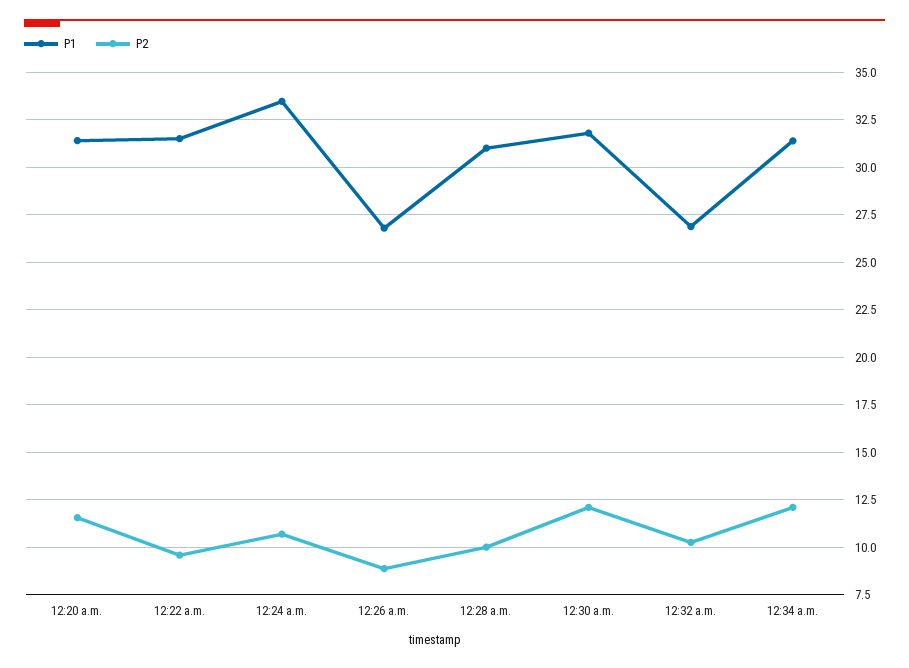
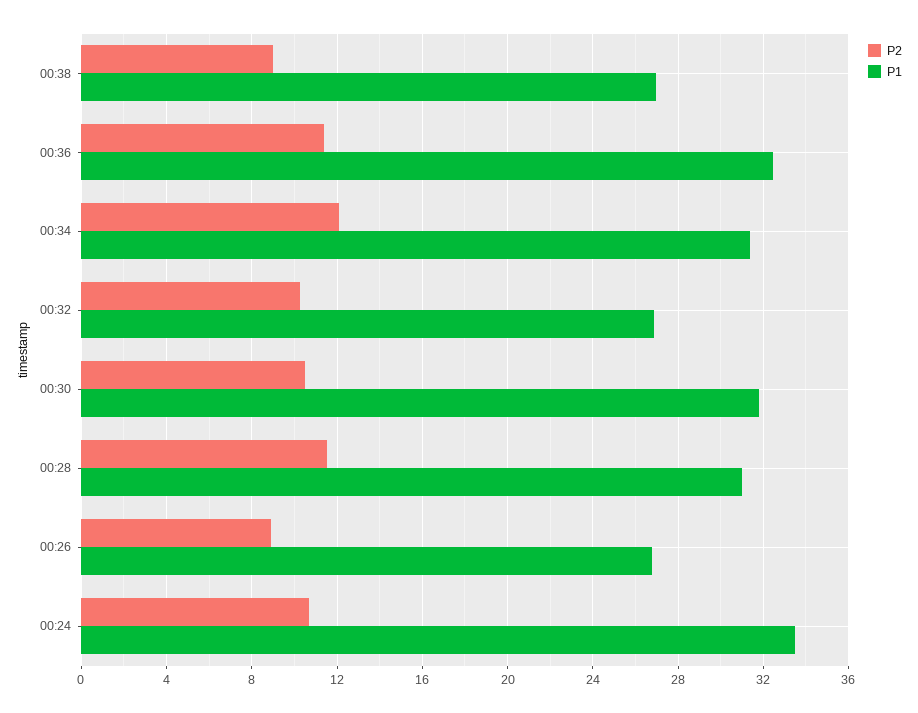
P1, 12:20 a.m.: 31.5 -> none
P2, 12:20 a.m.: 11.5 -> none
P1, 12:22 a.m.: 31.5 -> none
P2, 12:22 a.m.: 9.5 -> none
P2, 12:28 a.m.: 10 -> 11.5
P2, 12:30 a.m.: 12 -> 10.5
P2, 00:38: none -> 9
P1, 00:38: none -> 27
P2, 00:36: none -> 11.5
P1, 00:36: none -> 32.5

